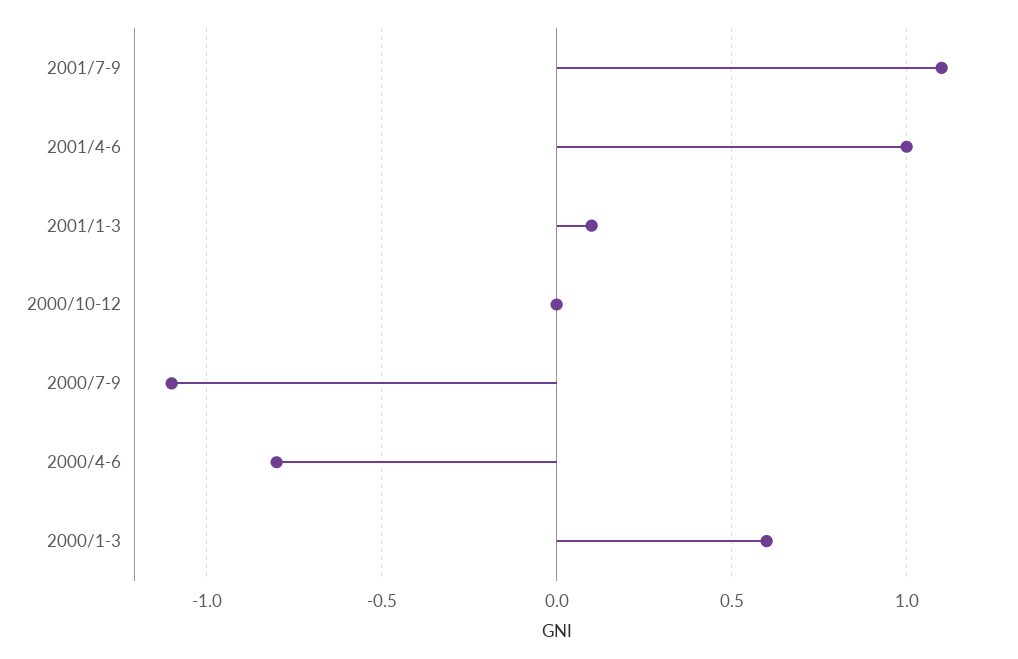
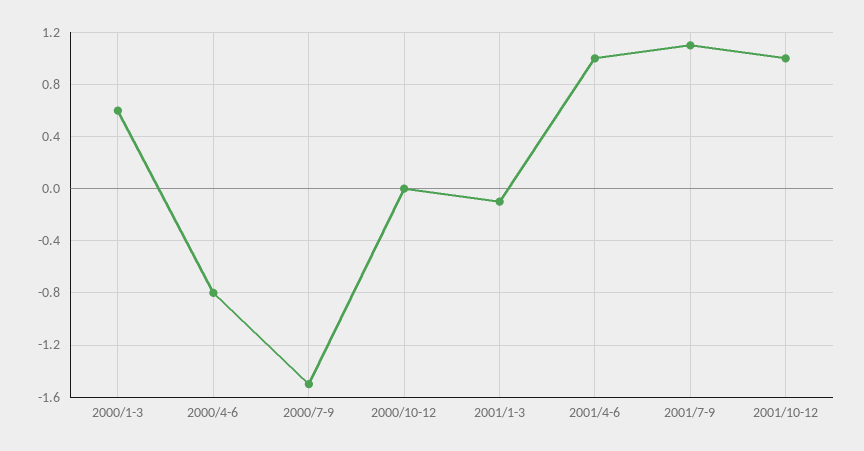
2001/1-3: 0.1 -> -0.1
2000/7-9: -1.1 -> -1.5
2001/10-12: none -> 1

